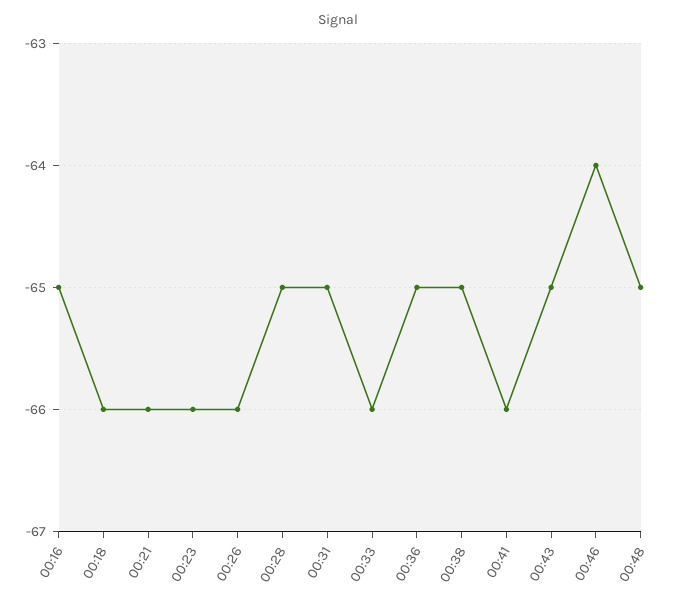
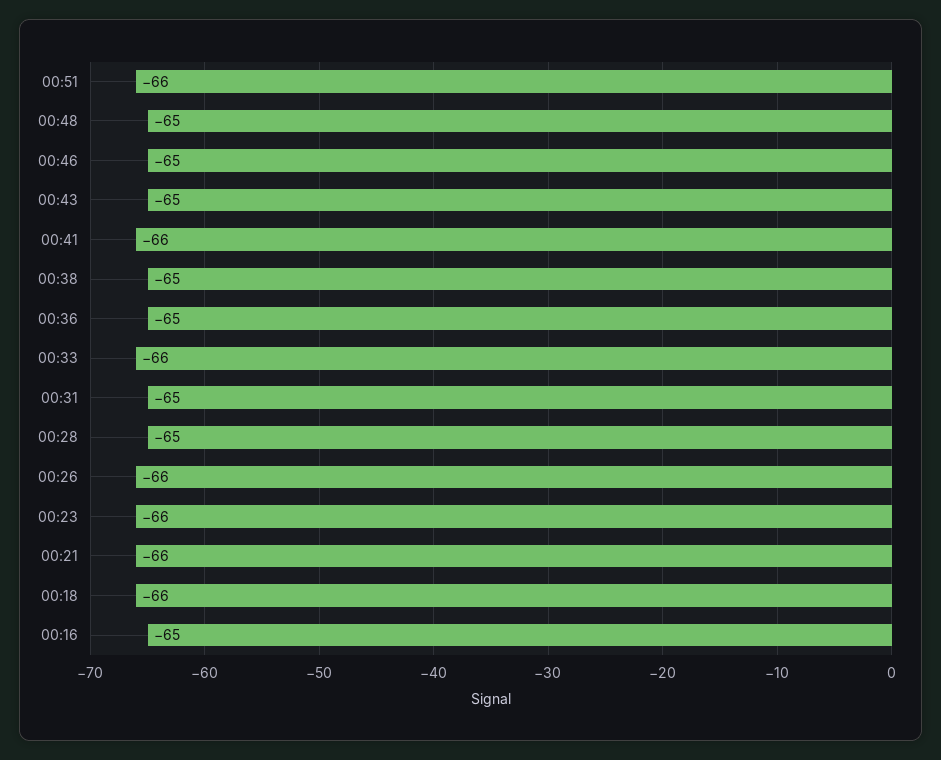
00:46: -64 -> -65
00:51: none -> -66

